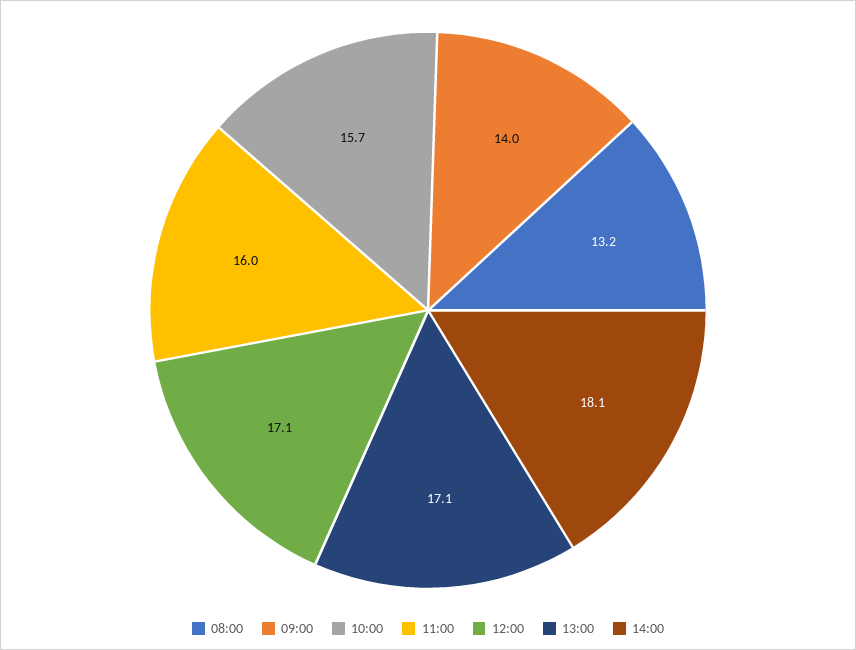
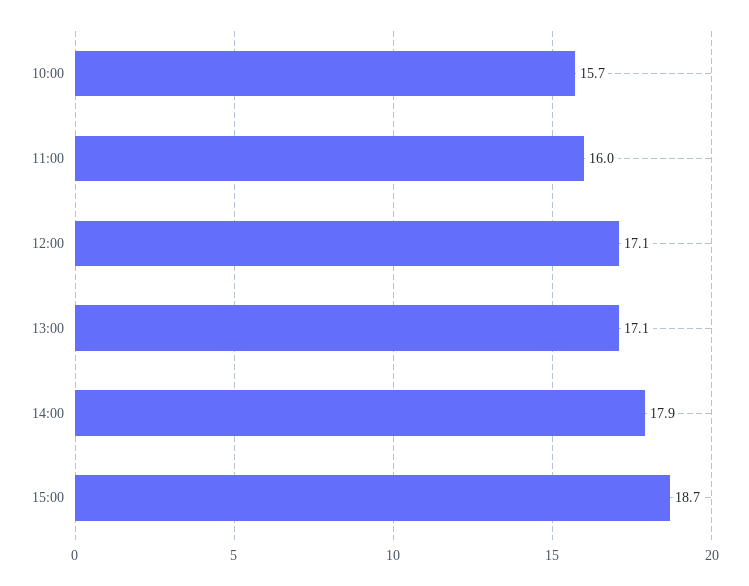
08:00: 13.2 -> none
09:00: 14 -> none
14:00: 18.1 -> 17.9
15:00: none -> 18.7

